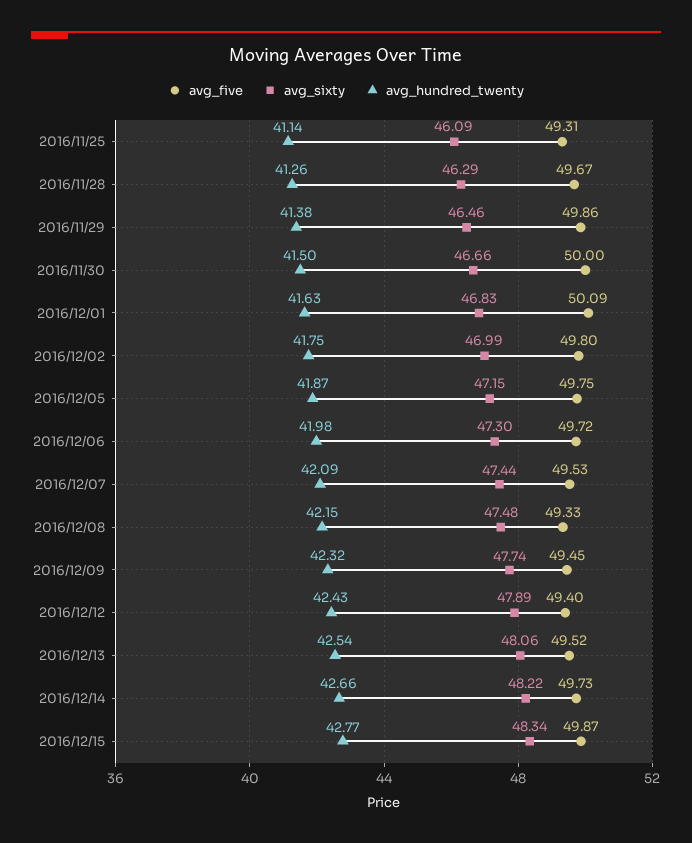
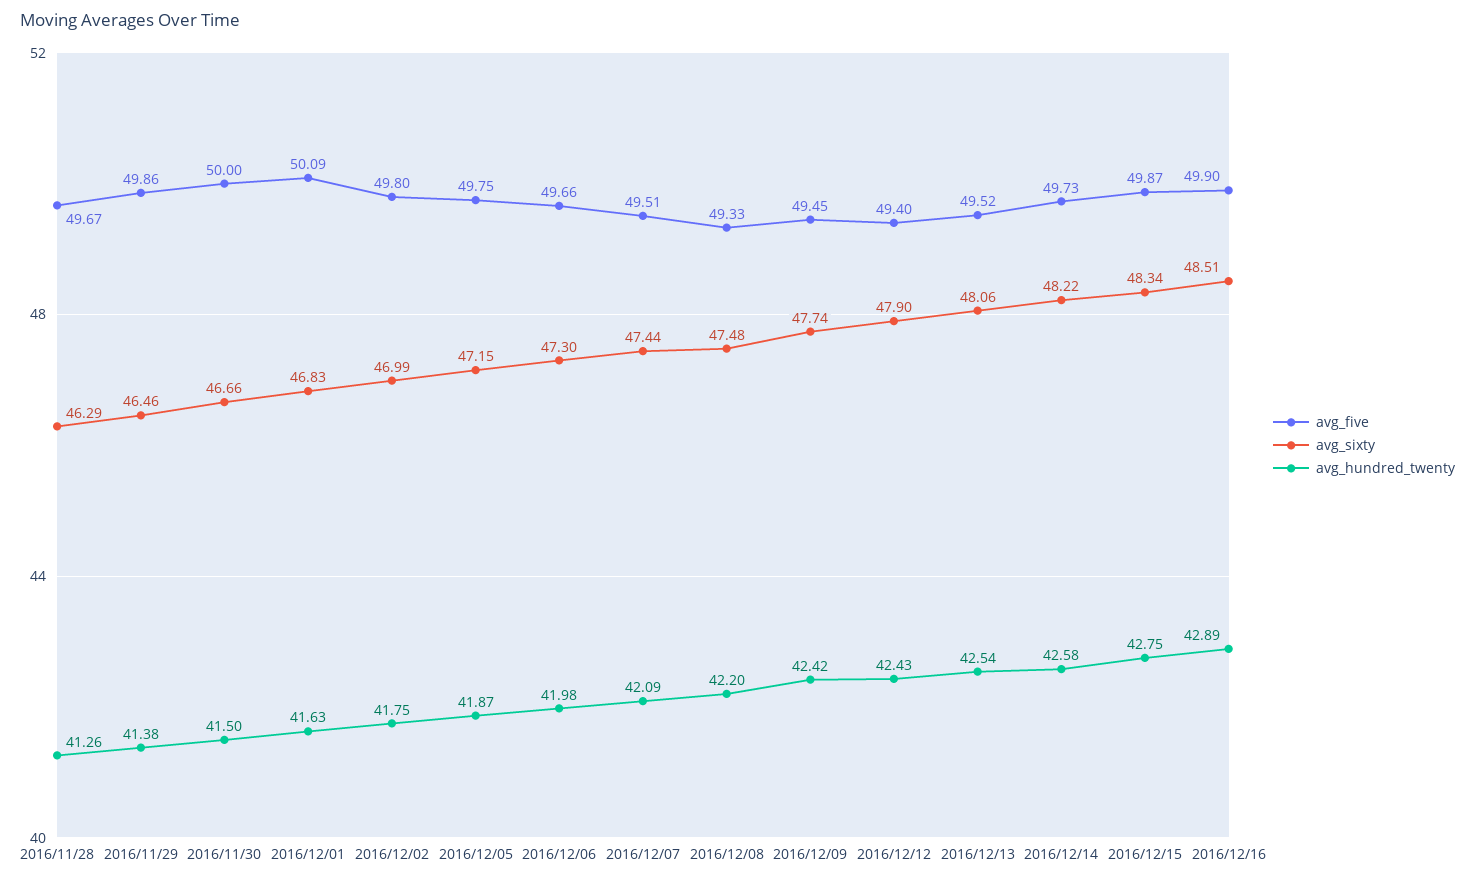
avg_five, 2016/11/25: 49.31 -> none
avg_sixty, 2016/11/25: 46.09 -> none
avg_hundred_twenty, 2016/11/25: 41.14 -> none
avg_five, 2016/12/06: 49.72 -> 49.66
avg_five, 2016/12/07: 49.53 -> 49.51
avg_hundred_twenty, 2016/12/08: 42.15 -> 42.2
avg_hundred_twenty, 2016/12/09: 42.32 -> 42.42
avg_sixty, 2016/12/12: 47.89 -> 47.9
avg_hundred_twenty, 2016/12/14: 42.66 -> 42.58
avg_hundred_twenty, 2016/12/15: 42.77 -> 42.75
avg_five, 2016/12/16: none -> 49.9
avg_sixty, 2016/12/16: none -> 48.51
avg_hundred_twenty, 2016/12/16: none -> 42.89

